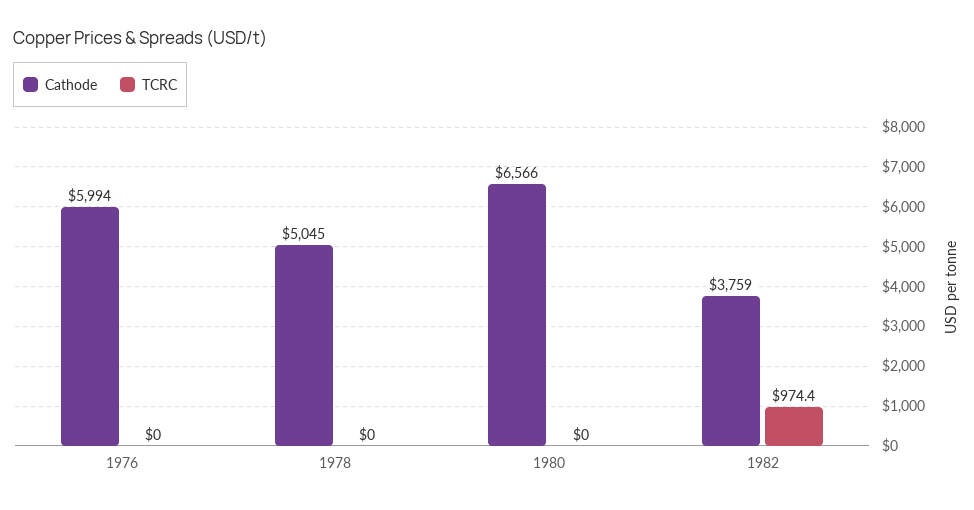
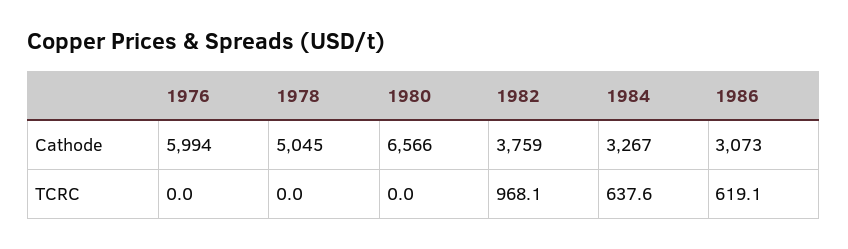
TCRC, 1982: 974.4 -> 968.1
Cathode, 1984: none -> 3267
Cathode, 1986: none -> 3073
TCRC, 1984: none -> 637.6
TCRC, 1986: none -> 619.1

